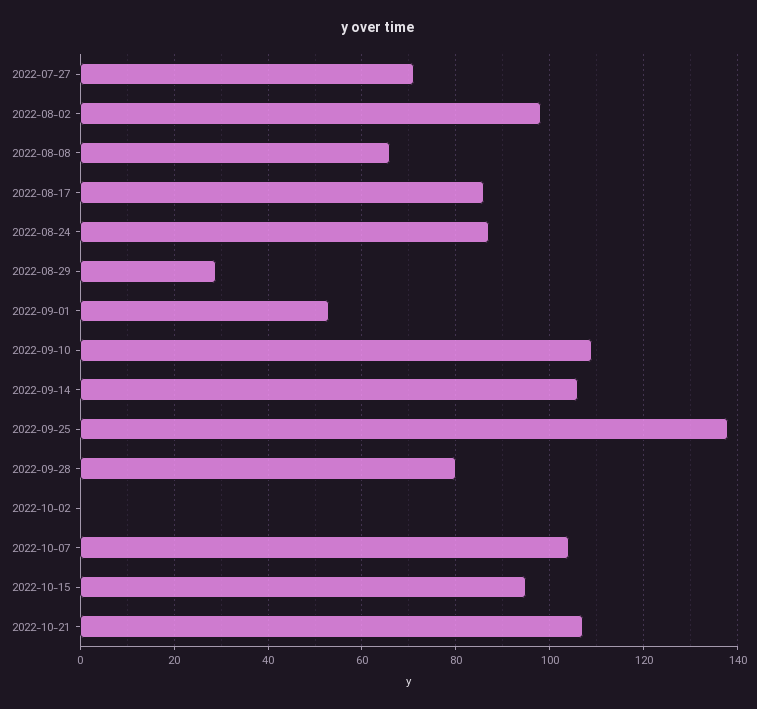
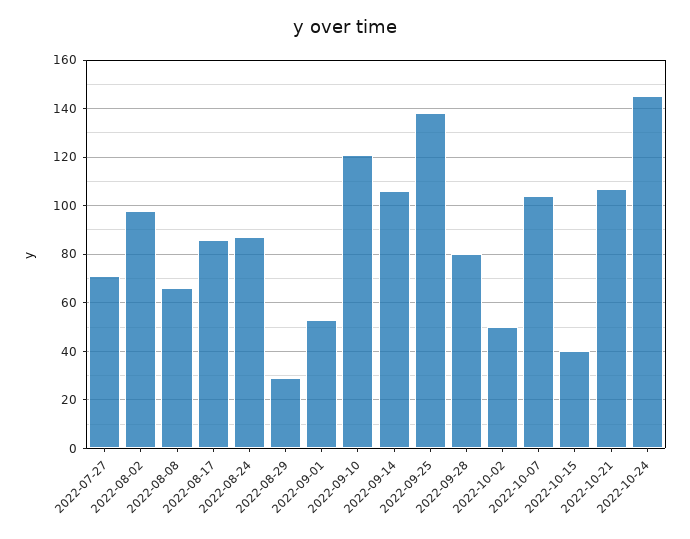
2022-09-10: 110 -> 120
2022-10-02: 0 -> 50
2022-10-15: 95 -> 40
2022-10-24: none -> 145

